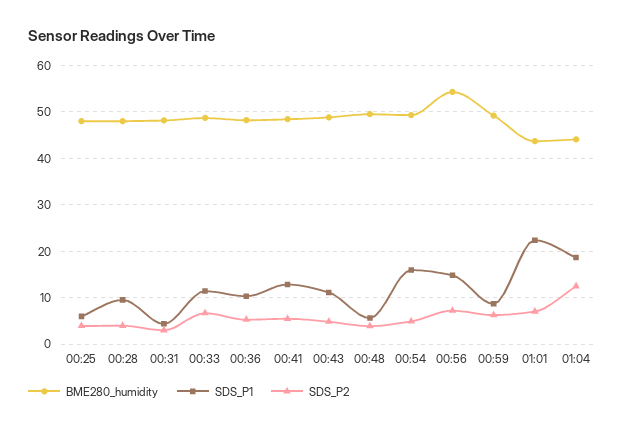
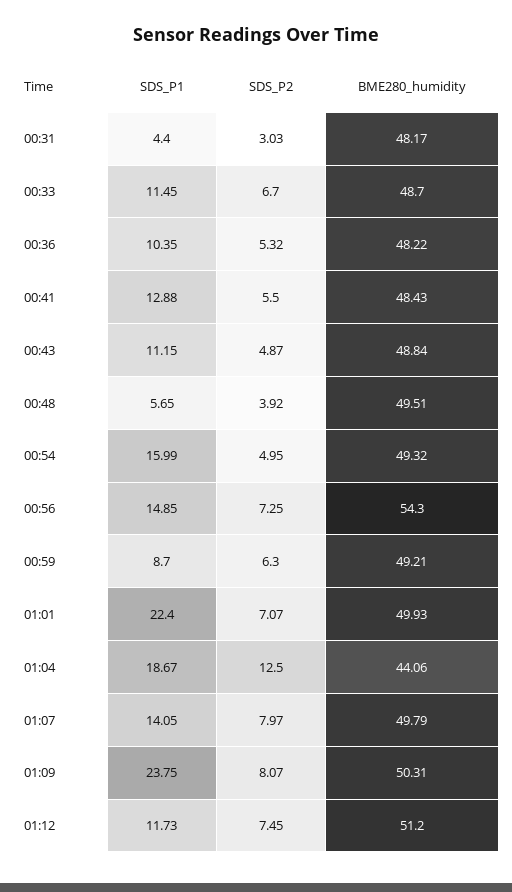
BME280_humidity, 00:25: 48 -> none
SDS_P1, 00:25: 6 -> none
SDS_P2, 00:25: 4 -> none
BME280_humidity, 00:28: 48 -> none
SDS_P1, 00:28: 10 -> none
SDS_P2, 00:28: 4 -> none
BME280_humidity, 01:01: 44 -> 49.93
SDS_P1, 01:07: none -> 14.05
SDS_P2, 01:07: none -> 7.97
BME280_humidity, 01:07: none -> 49.79
SDS_P1, 01:09: none -> 23.75
SDS_P2, 01:09: none -> 8.07
BME280_humidity, 01:09: none -> 50.31
SDS_P1, 01:12: none -> 11.73
SDS_P2, 01:12: none -> 7.45
BME280_humidity, 01:12: none -> 51.2

